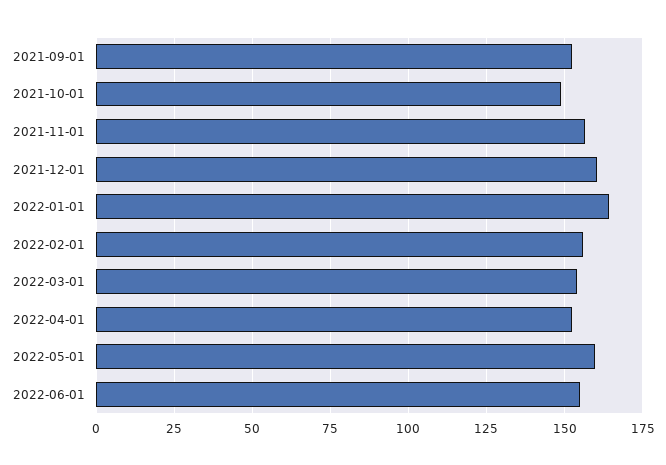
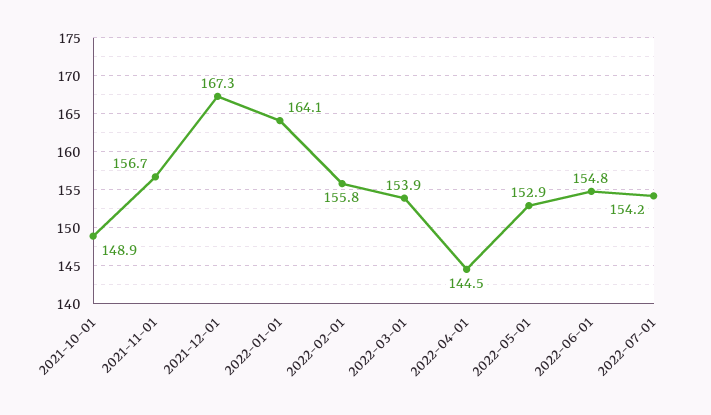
2021-09-01: 152.5 -> none
2021-12-01: 160 -> 167.3
2022-04-01: 152.5 -> 144.5
2022-05-01: 160 -> 152.9
2022-07-01: none -> 154.2

